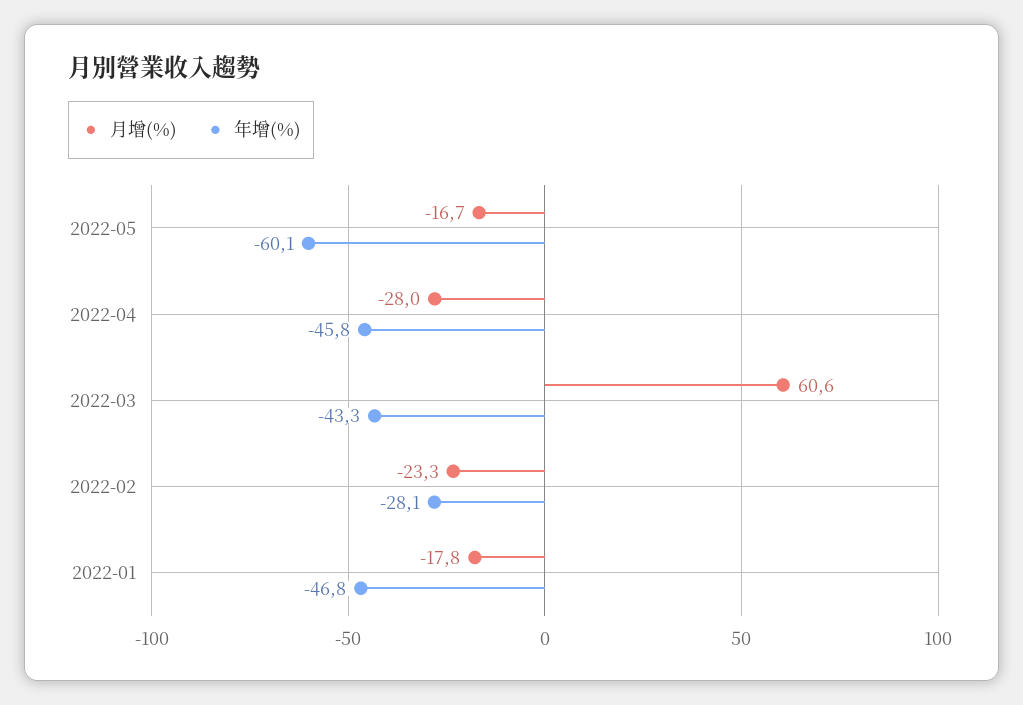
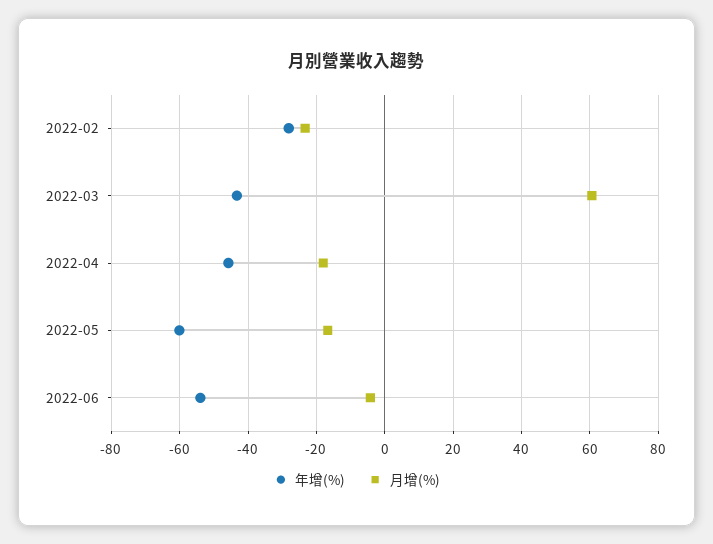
月增(%), 2022-04: -28 -> -18
月增(%), 2022-01: -17.8 -> none
年增(%), 2022-01: -46.8 -> none
年增(%), 2022-06: none -> -54
月增(%), 2022-06: none -> -4

